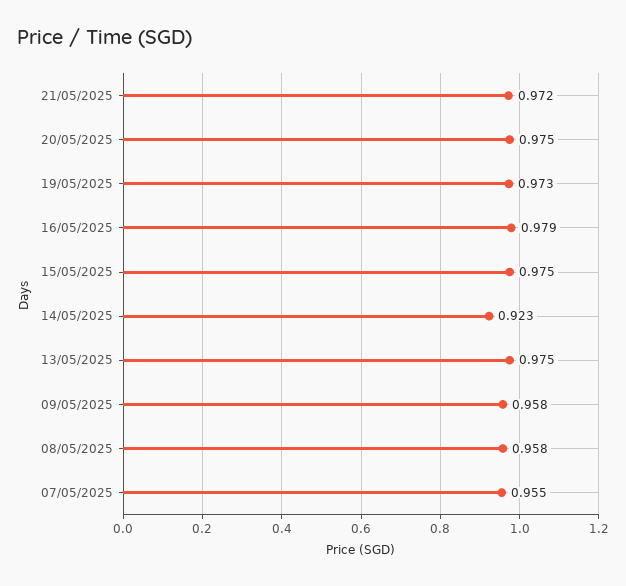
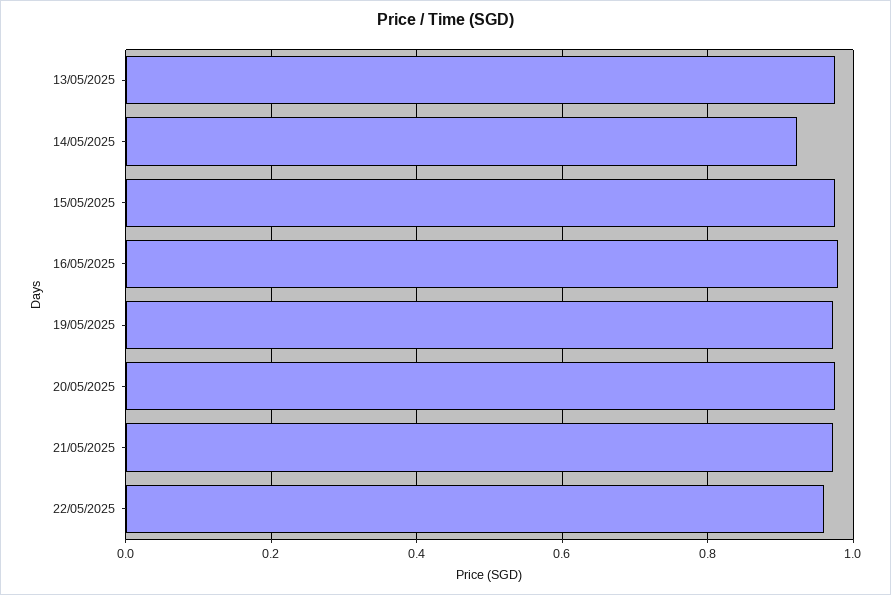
09/05/2025: 0.958 -> none
08/05/2025: 0.958 -> none
07/05/2025: 0.955 -> none
22/05/2025: none -> 0.96

